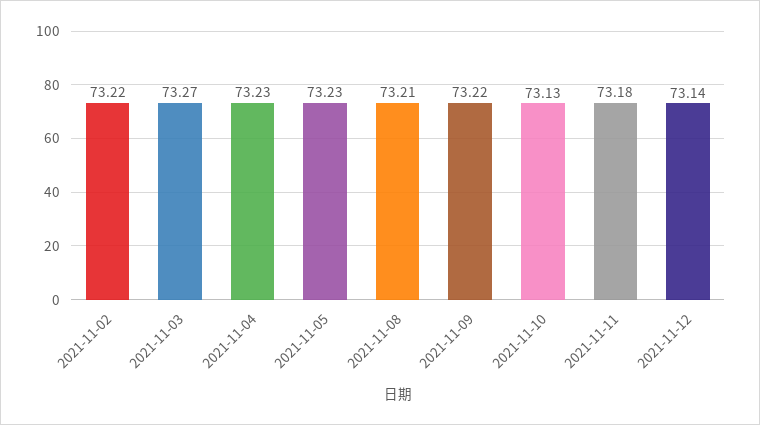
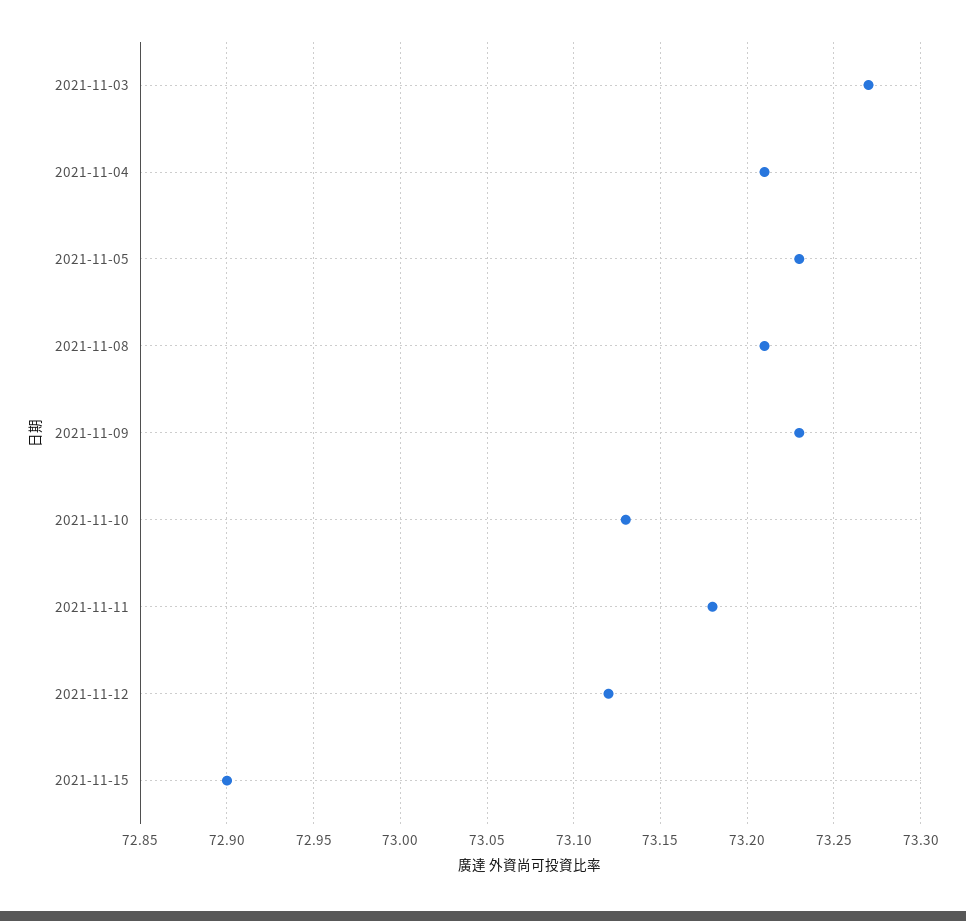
2021-11-02: 73.22 -> none
2021-11-04: 73.23 -> 73.21
2021-11-09: 73.22 -> 73.23
2021-11-12: 73.14 -> 73.12
2021-11-15: none -> 72.9

